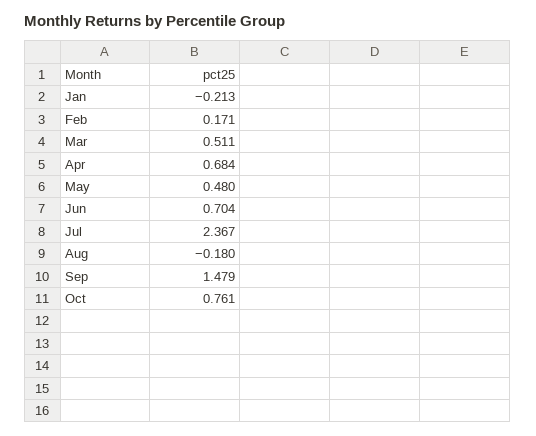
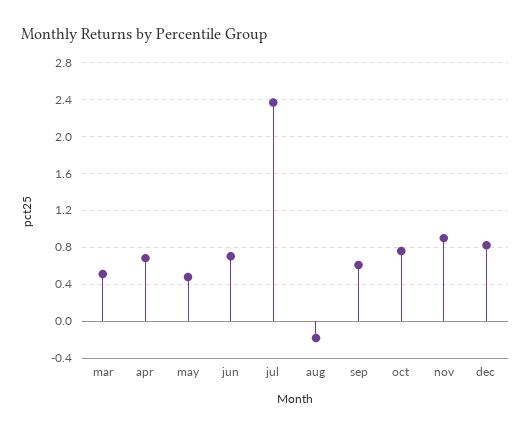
Jan: -0.213 -> none
Feb: 0.171 -> none
Sep: 1.479 -> 0.6
nov: none -> 0.9
dec: none -> 0.8

